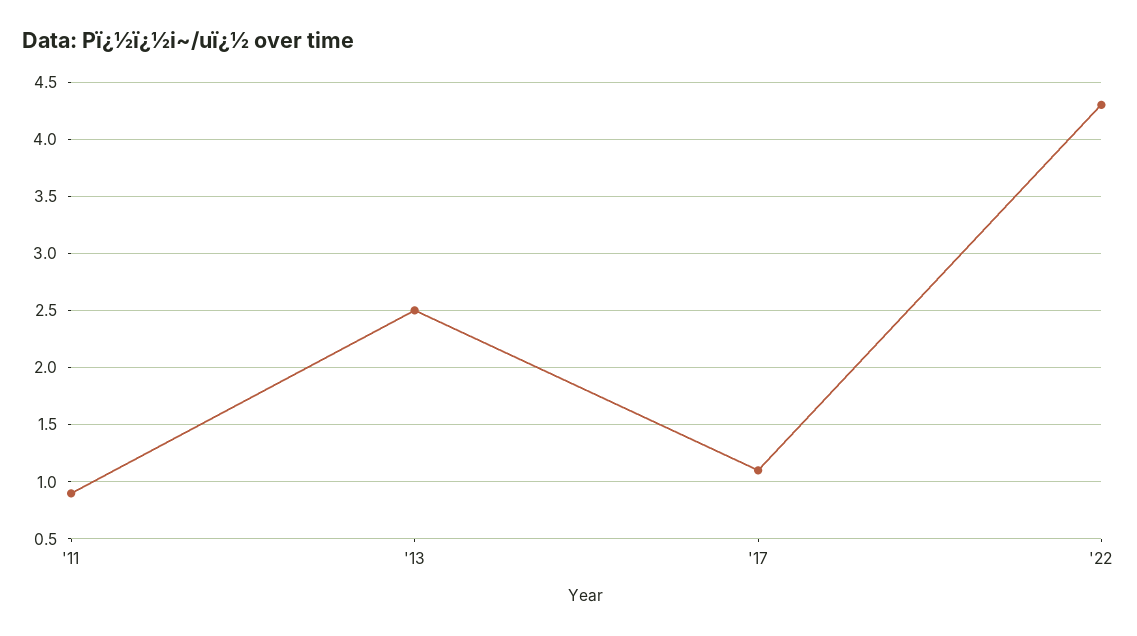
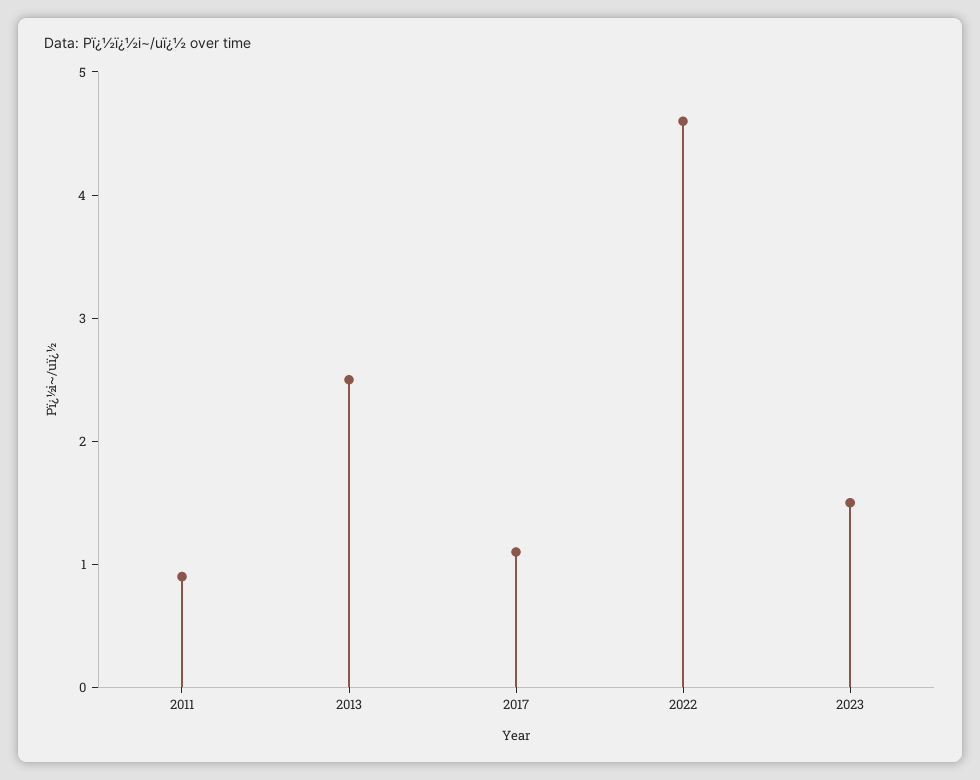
'22: 4.3 -> 4.6
2023: none -> 1.5

